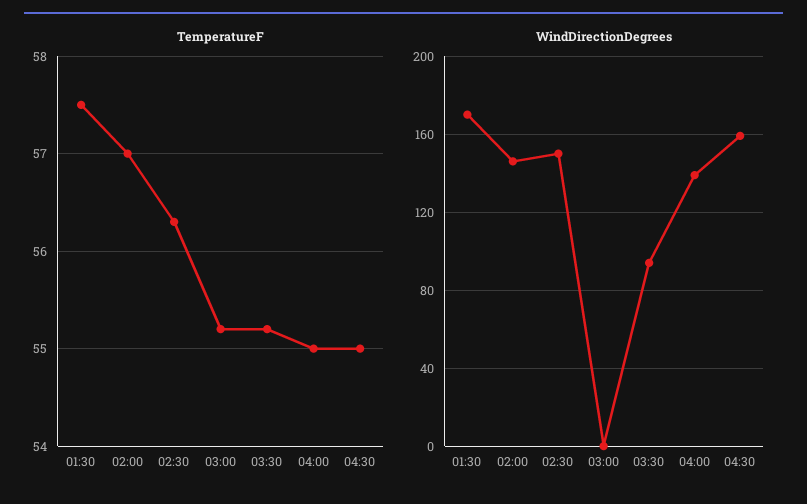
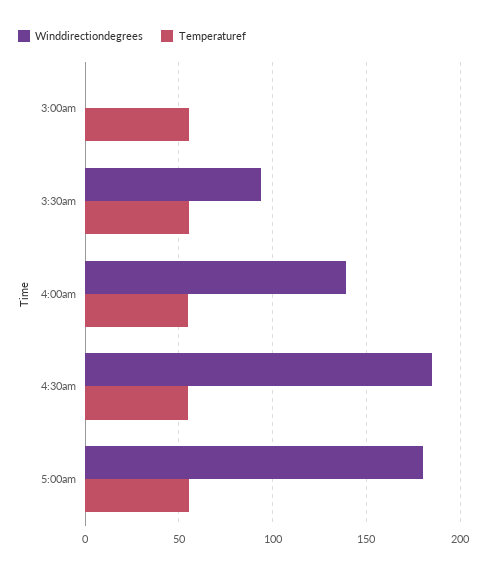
TemperatureF, 01:30: 57.5 -> none
TemperatureF, 02:00: 57 -> none
TemperatureF, 02:30: 56.3 -> none
WindDirectionDegrees, 01:30: 170 -> none
WindDirectionDegrees, 02:00: 145 -> none
WindDirectionDegrees, 02:30: 150 -> none
WindDirectionDegrees, 04:30: 160 -> 185
WindDirectionDegrees, 5:00am: none -> 180
TemperatureF, 5:00am: none -> 55

